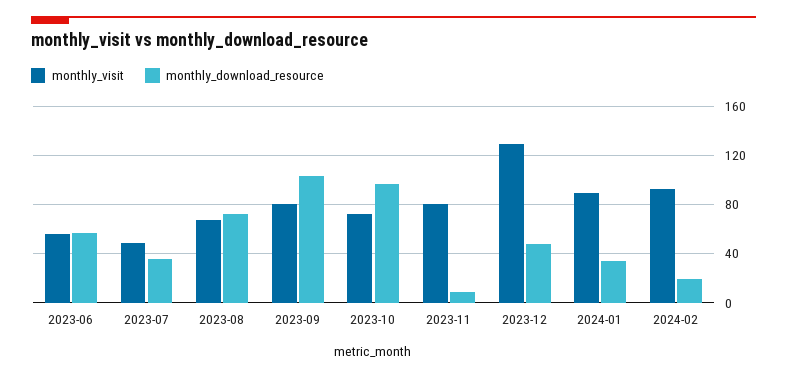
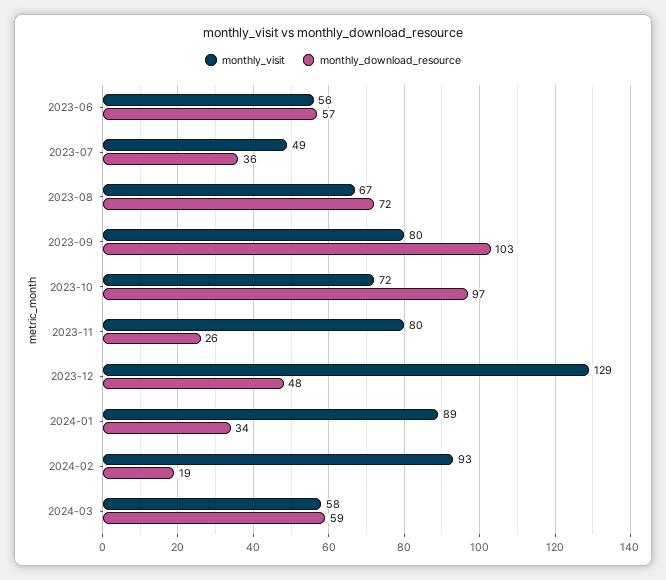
monthly_download_resource, 2023-11: 10 -> 26
monthly_visit, 2024-03: none -> 58
monthly_download_resource, 2024-03: none -> 59

